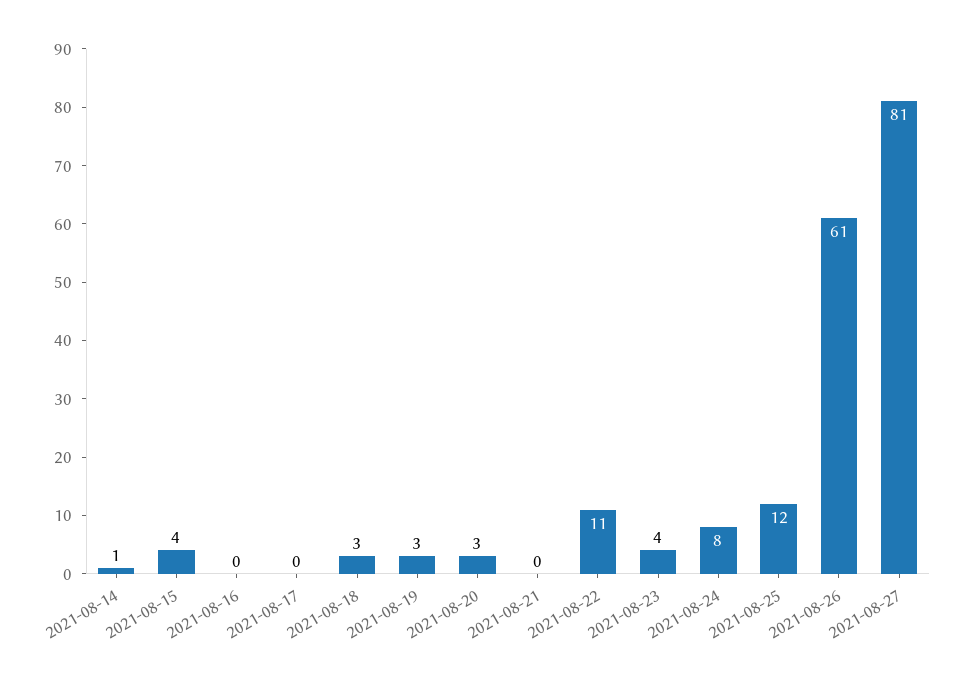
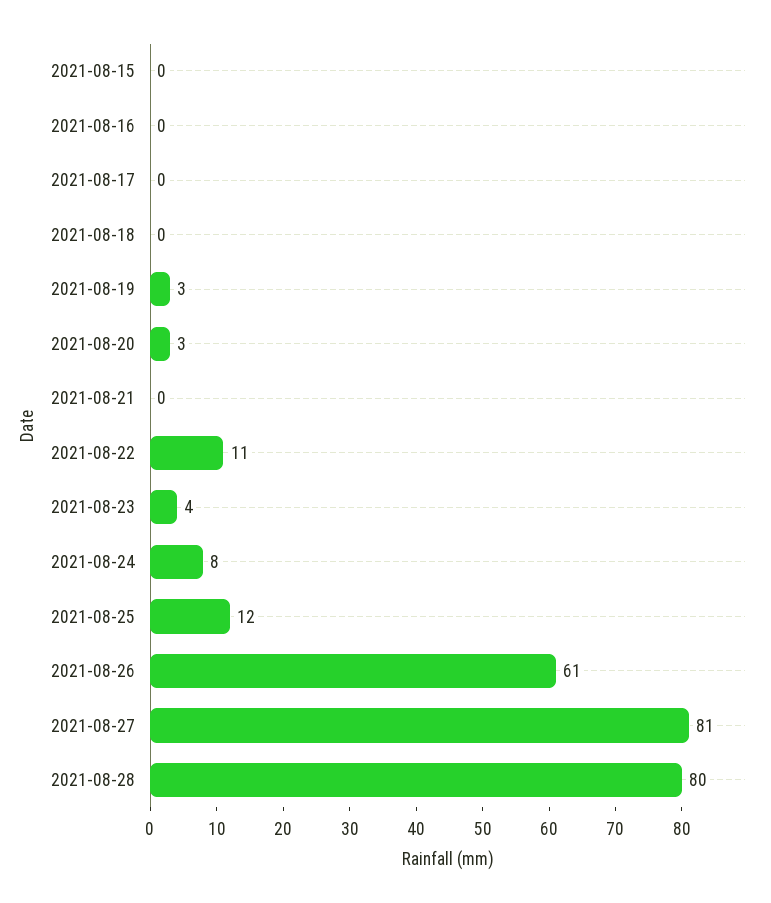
2021-08-14: 1 -> none
2021-08-15: 4 -> 0
2021-08-18: 3 -> 0
2021-08-28: none -> 80

